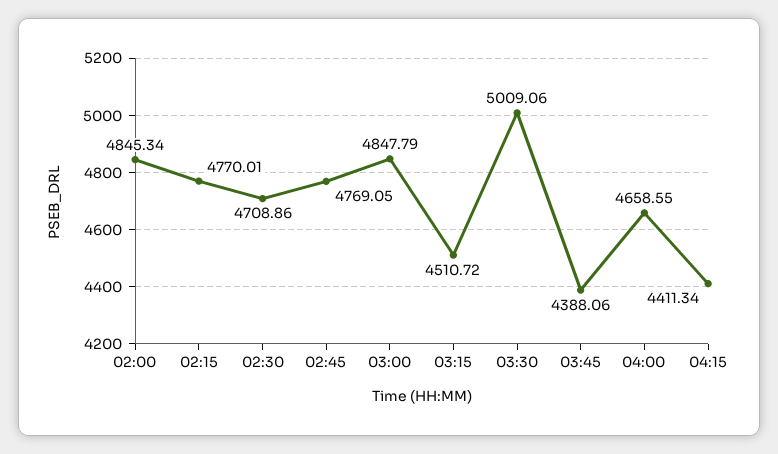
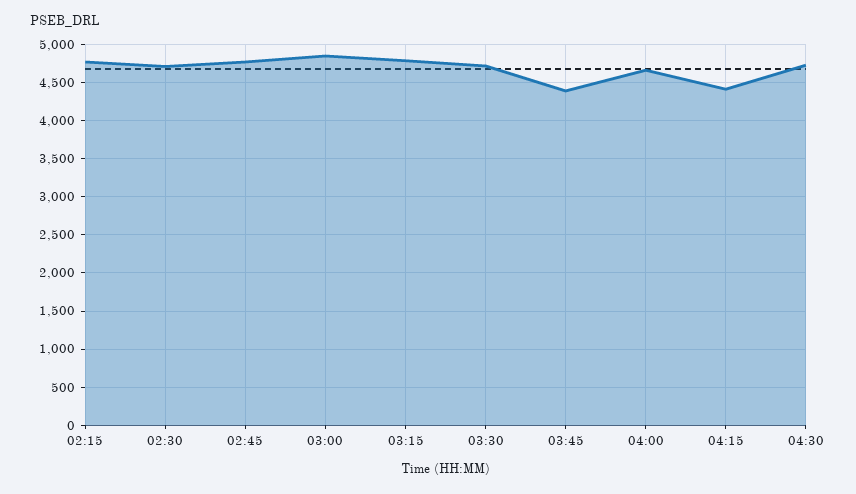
02:00: 4845.34 -> none
03:15: 4510.72 -> 4800
03:30: 5009.06 -> 4700
04:30: none -> 4700

